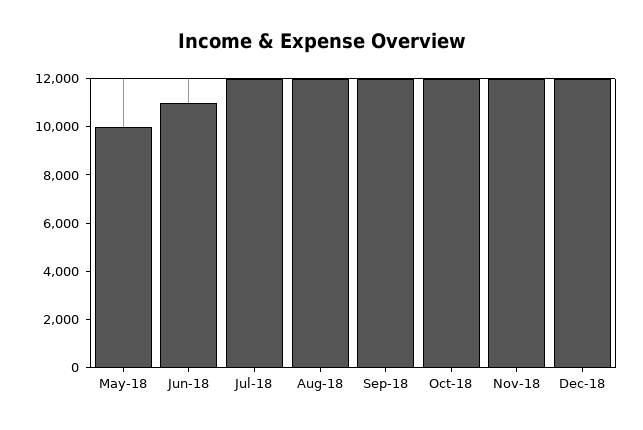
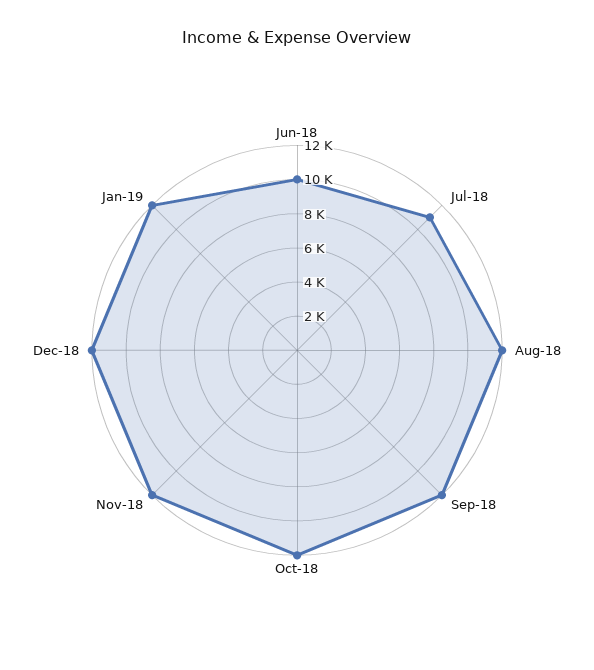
May-18: 10000 -> none
Jun-18: 11000 -> 10000
Jul-18: 12000 -> 11000
Jan-19: none -> 12000

